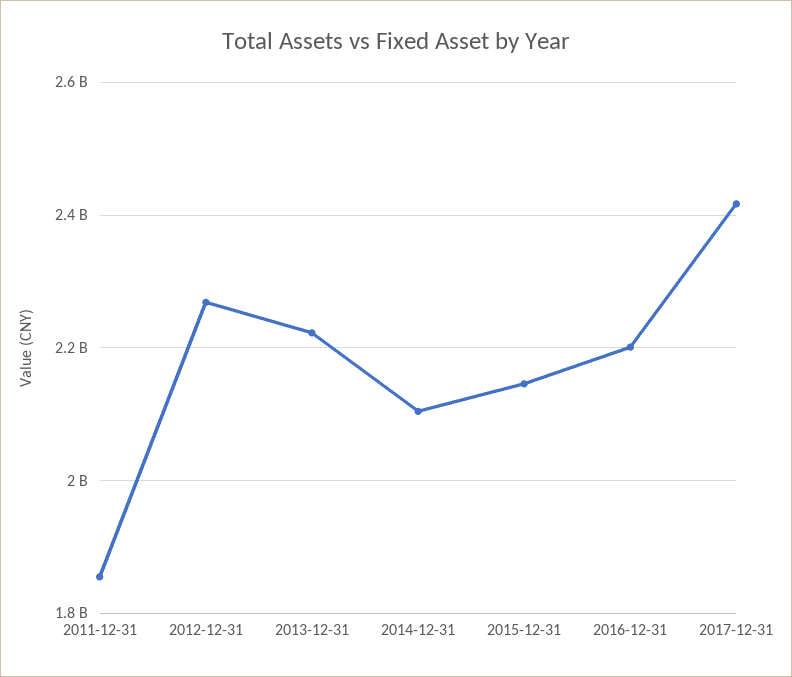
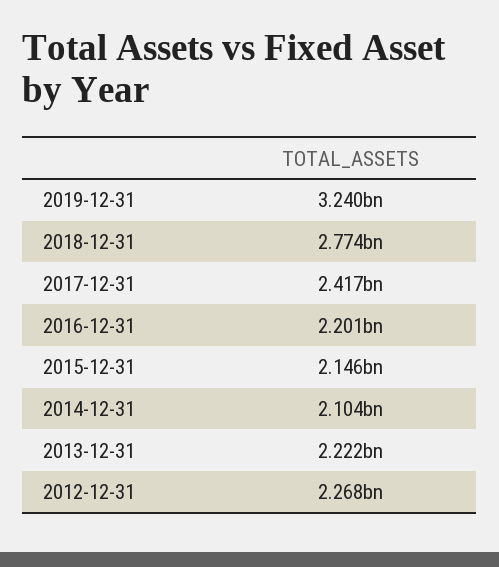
2011-12-31: 1860000000 -> none
2019-12-31: none -> 3240000000
2018-12-31: none -> 2774000000

